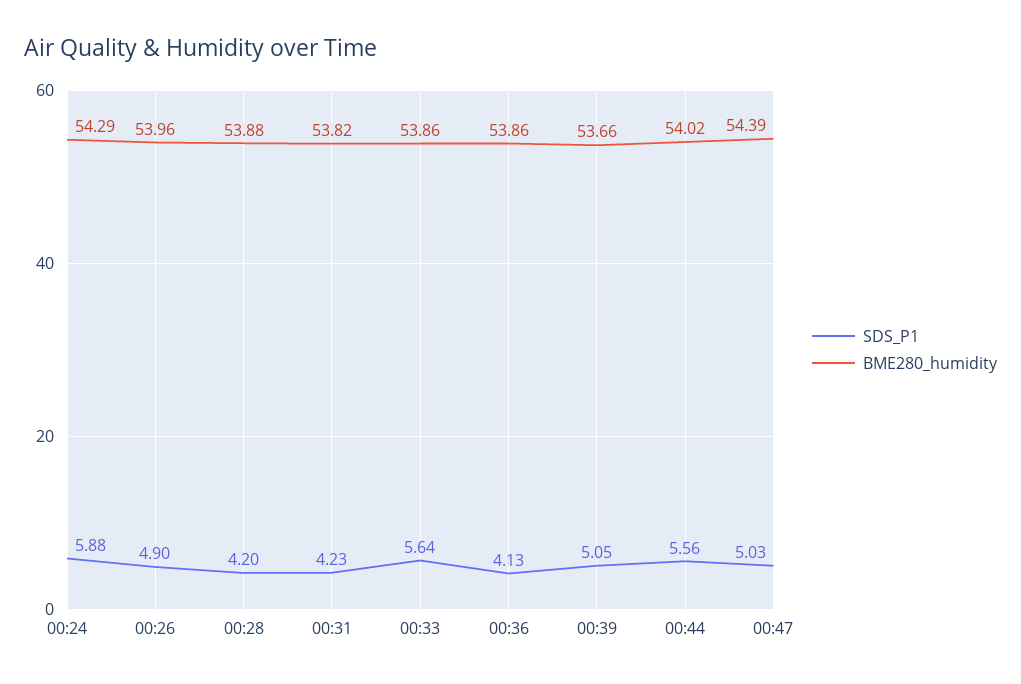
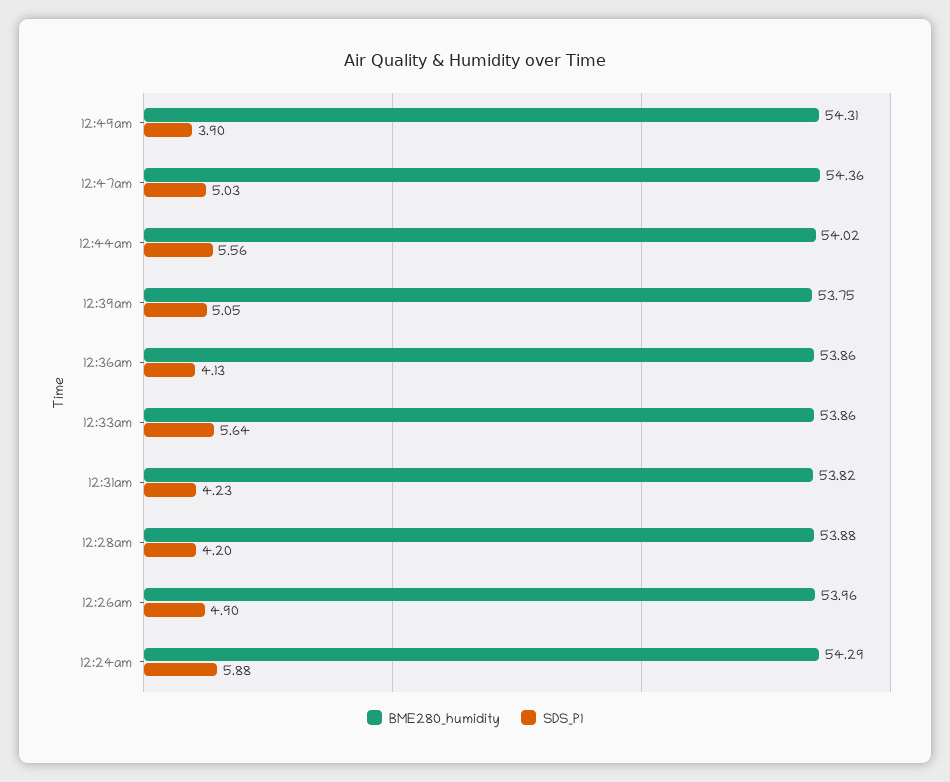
BME280_humidity, 00:39: 53.66 -> 53.75
BME280_humidity, 00:47: 54.39 -> 54.36
BME280_humidity, 12:49am: none -> 54.31
SDS_P1, 12:49am: none -> 3.9

